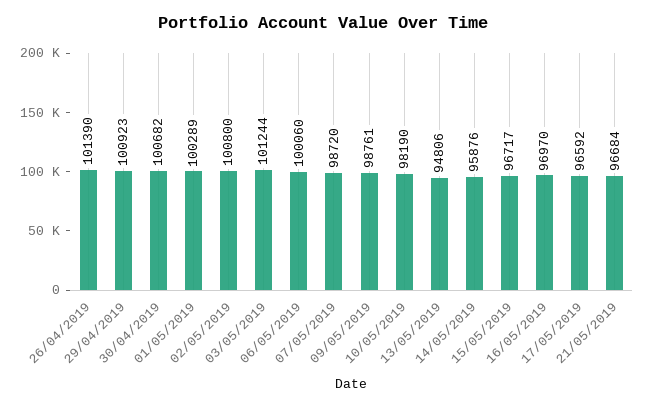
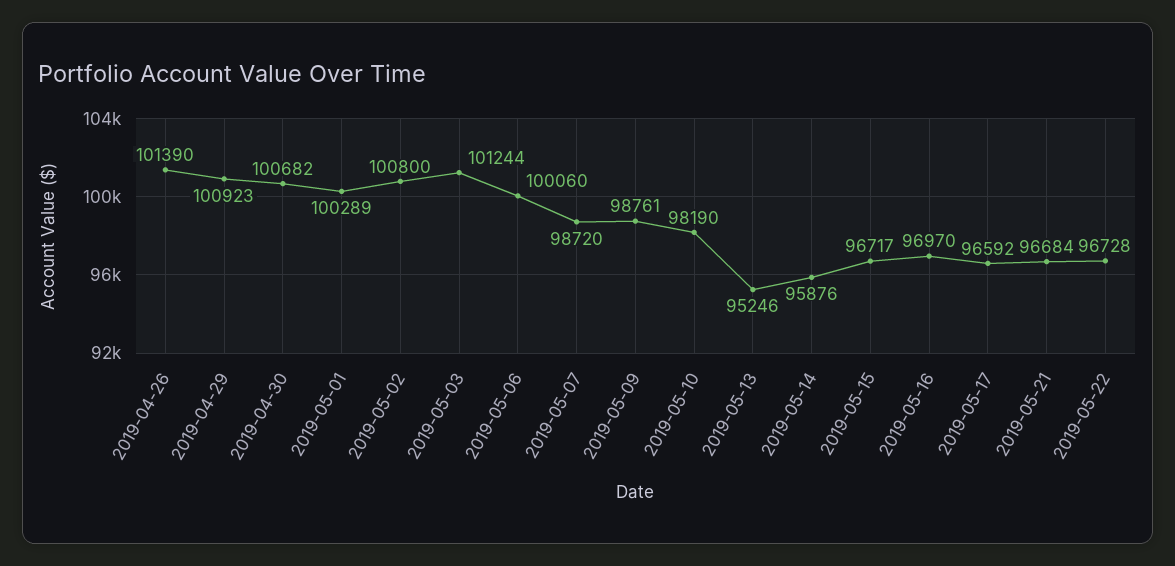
13/05/2019: 94806 -> 95246
2019-05-22: none -> 96728

